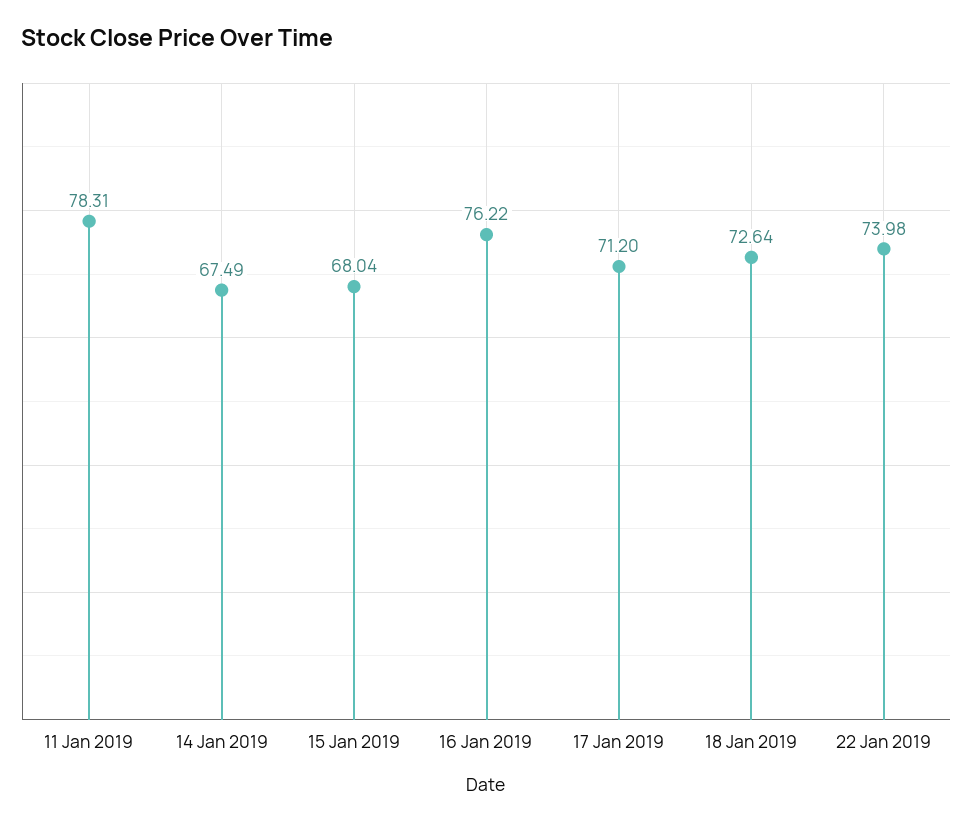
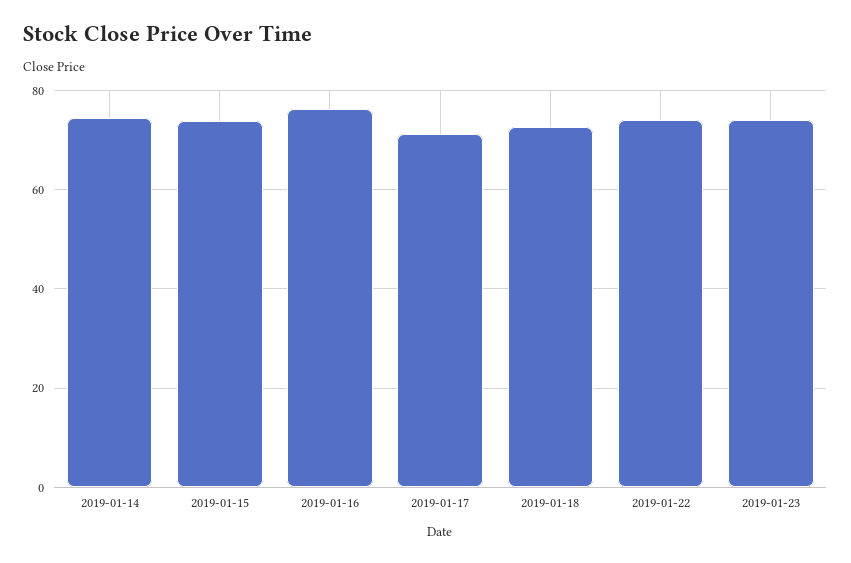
11 Jan 2019: 78.31 -> none
14 Jan 2019: 67.49 -> 74
15 Jan 2019: 68.04 -> 74
2019-01-23: none -> 74

